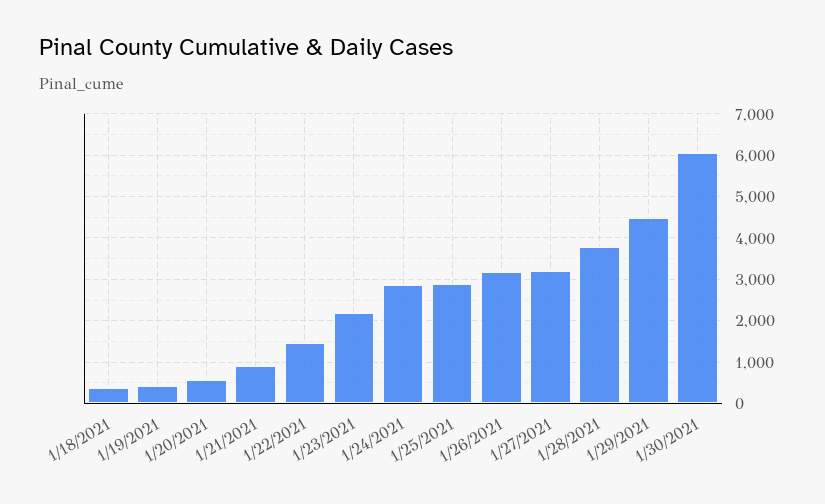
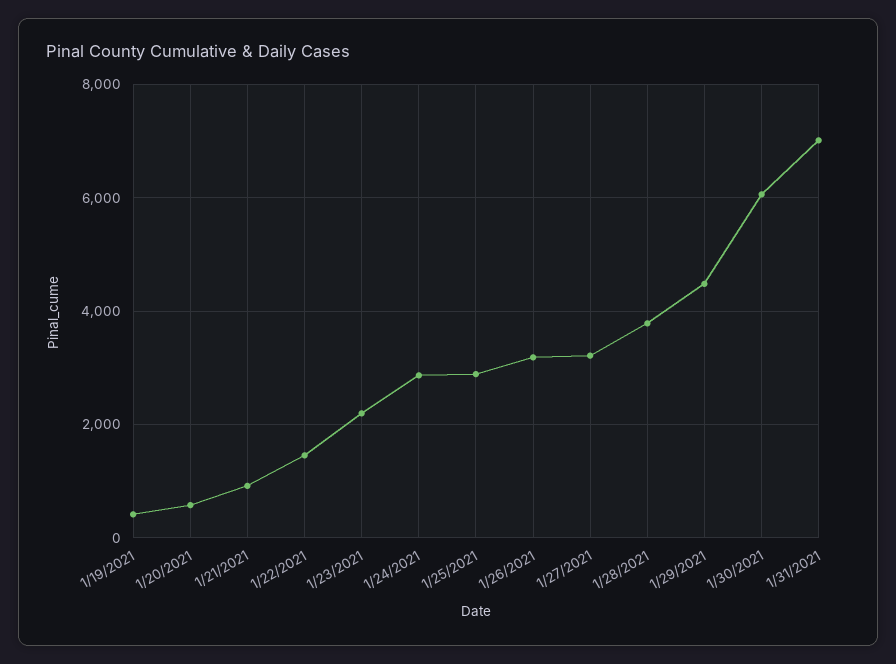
1/18/2021: 400 -> none
1/31/2021: none -> 7000

